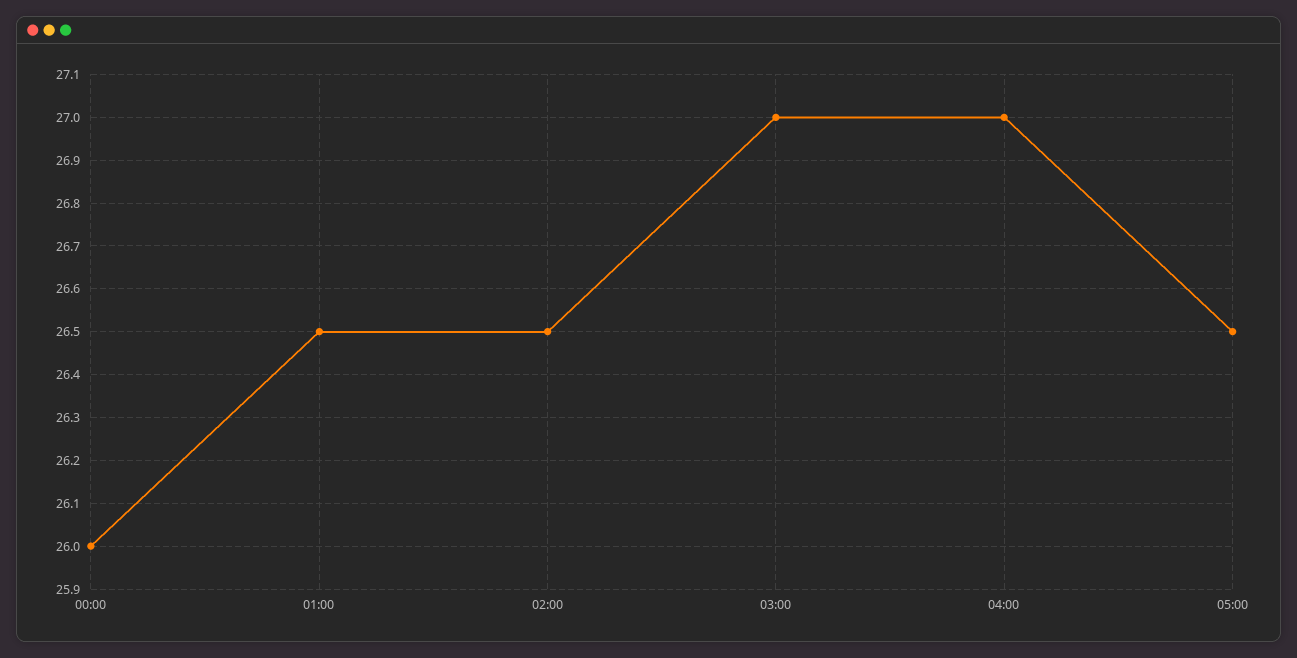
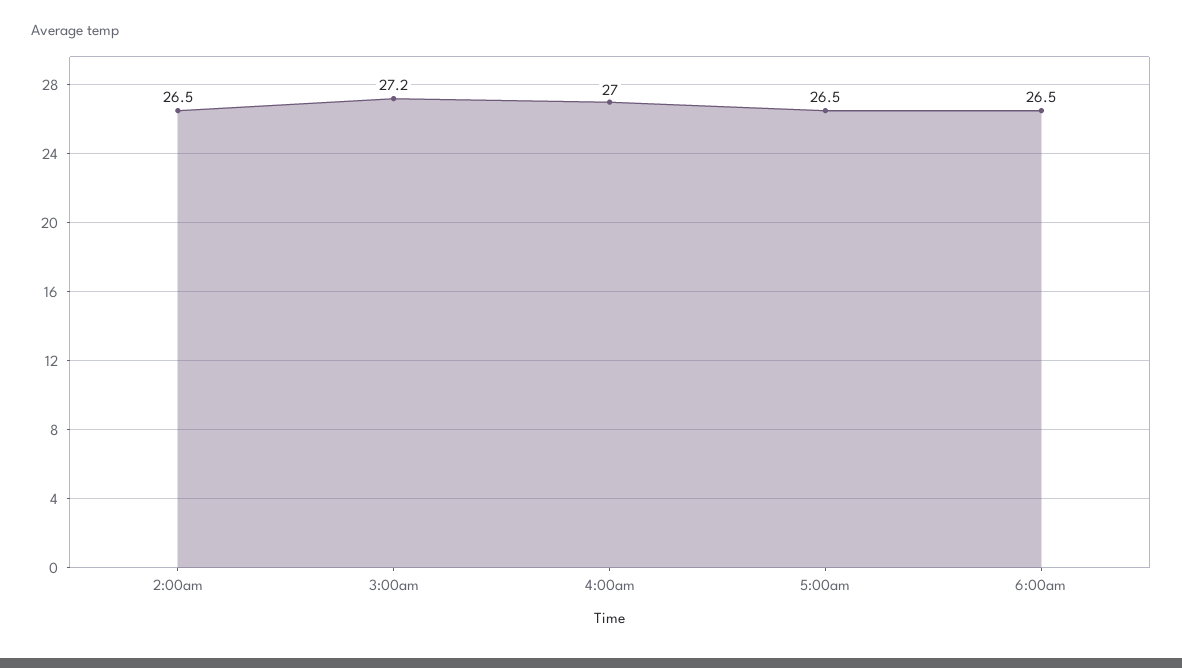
00:00: 26 -> none
01:00: 26.5 -> none
03:00: 27 -> 27.2
6:00am: none -> 26.5

